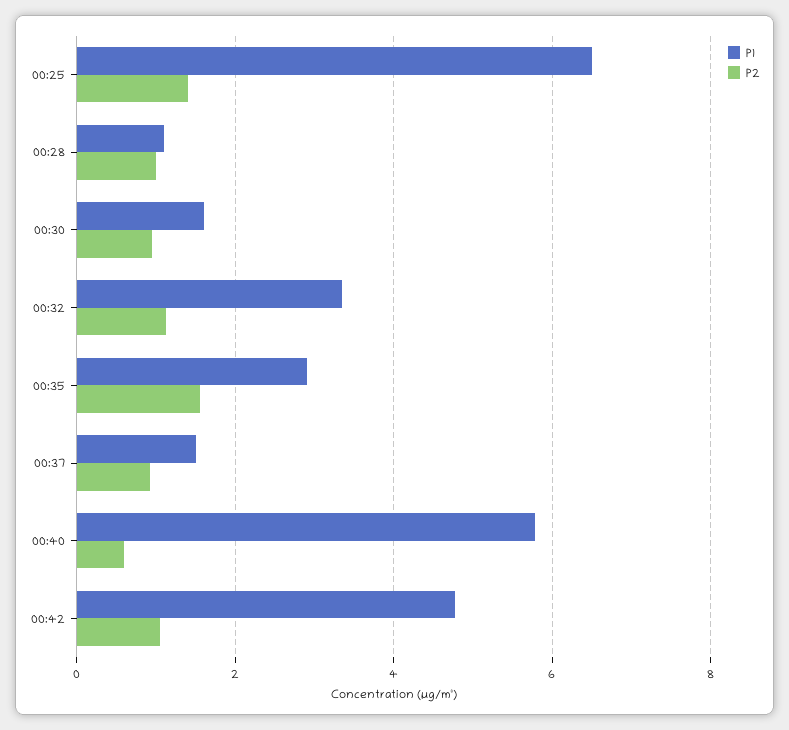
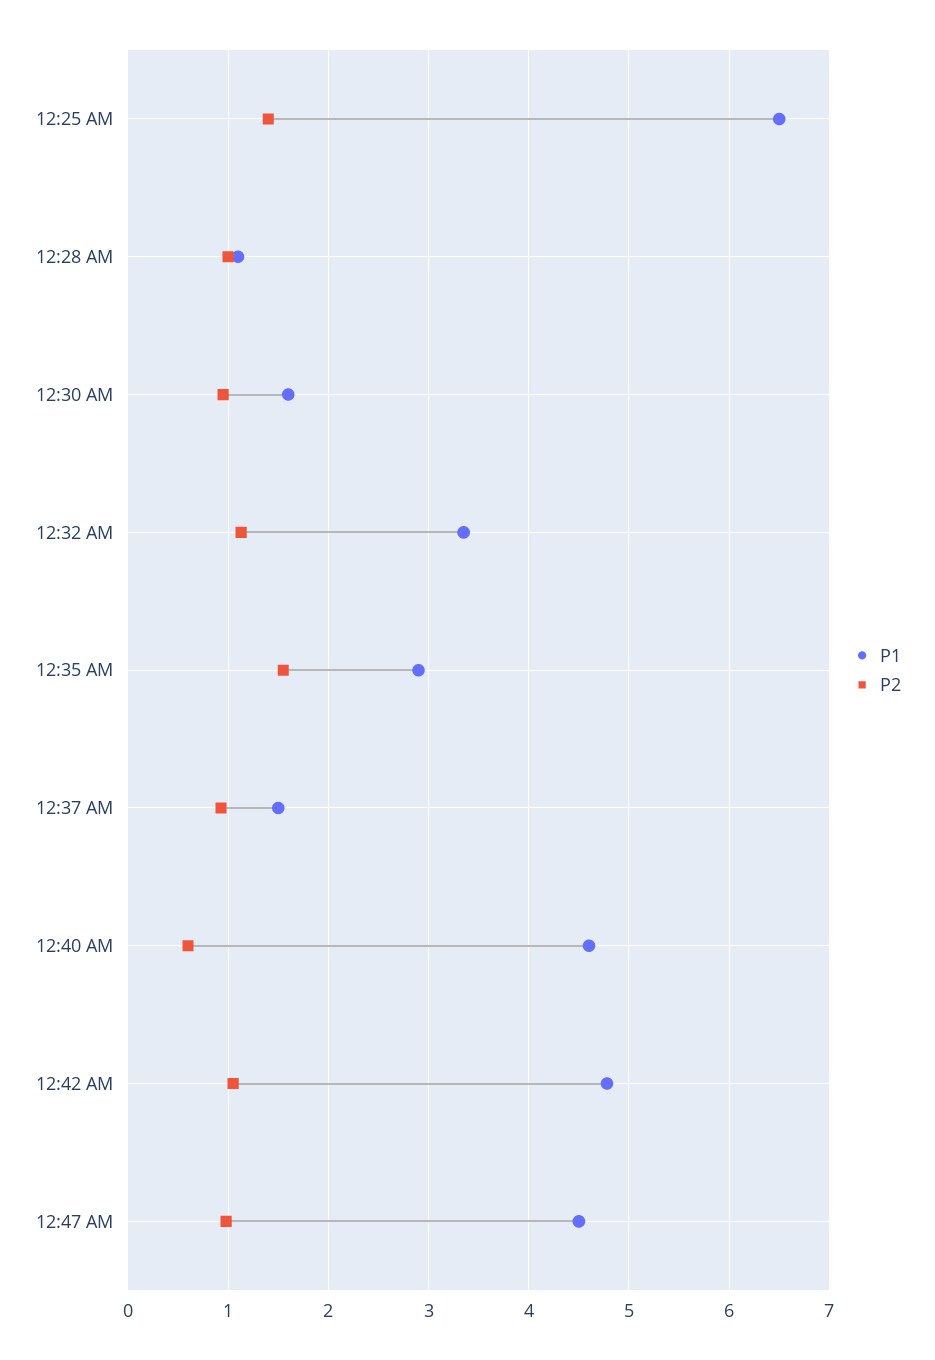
P1, 00:40: 5.8 -> 4.6
P1, 12:47 AM: none -> 4.5
P2, 12:47 AM: none -> 1

